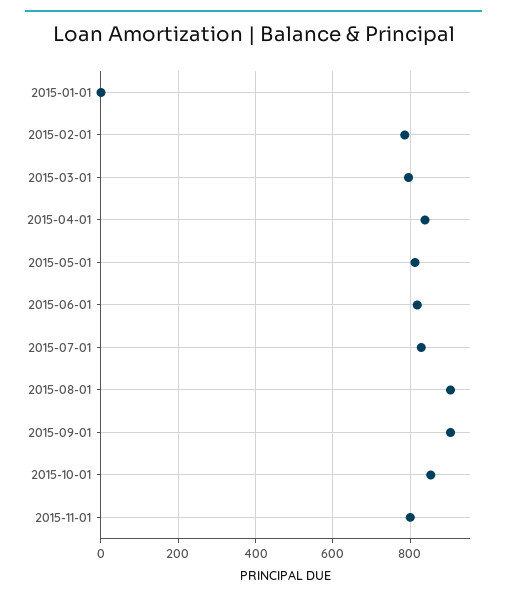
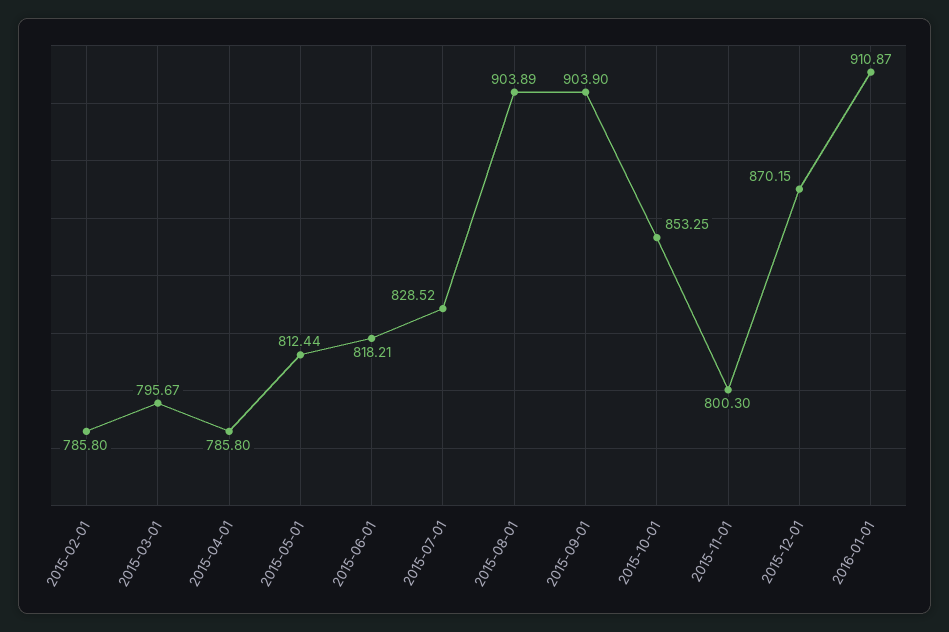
2015-01-01: 0 -> none
2015-04-01: 840 -> 785.8
2015-12-01: none -> 870.15
2016-01-01: none -> 910.87

